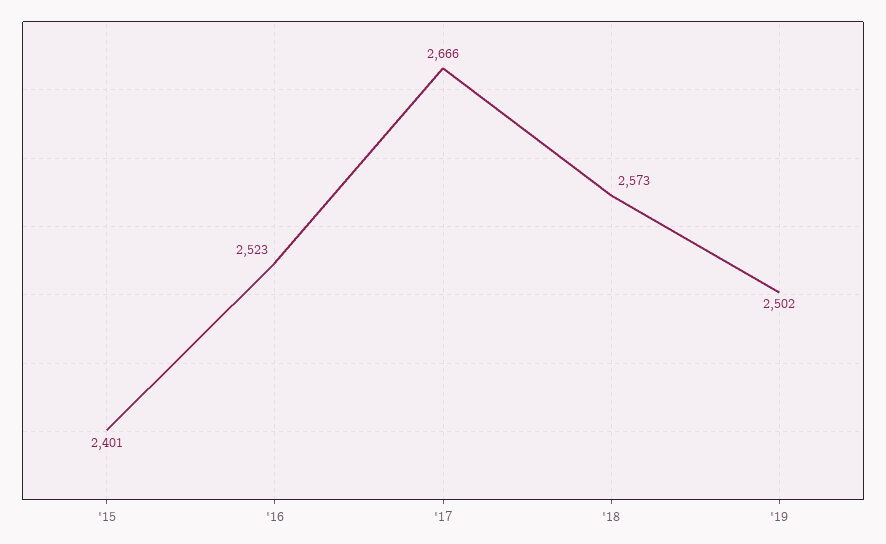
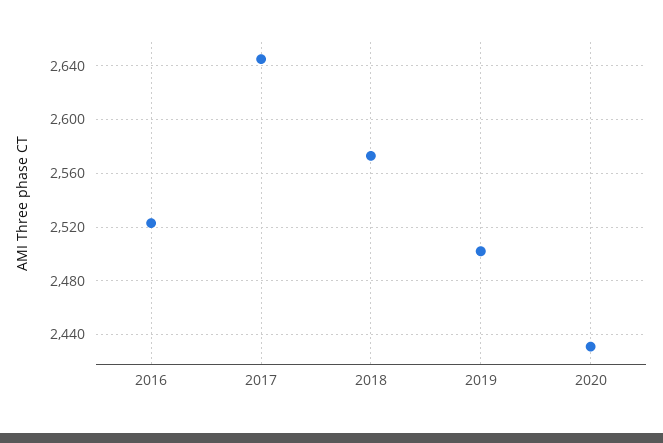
'15: 2401 -> none
'17: 2666 -> 2645
2020: none -> 2430

